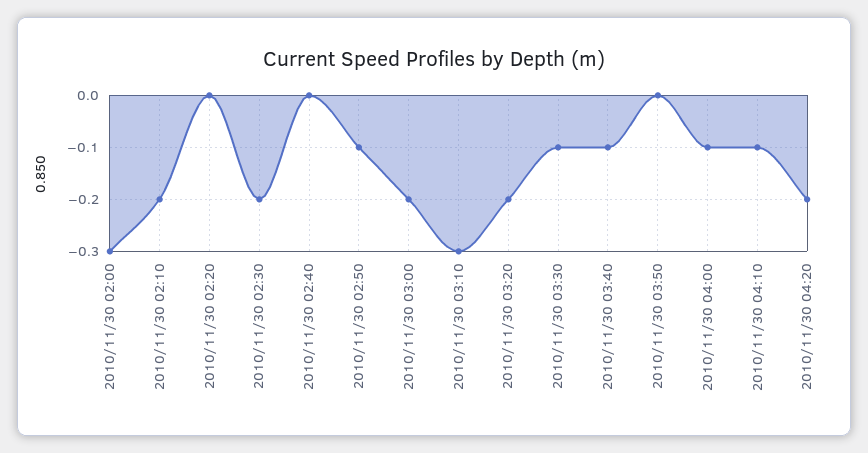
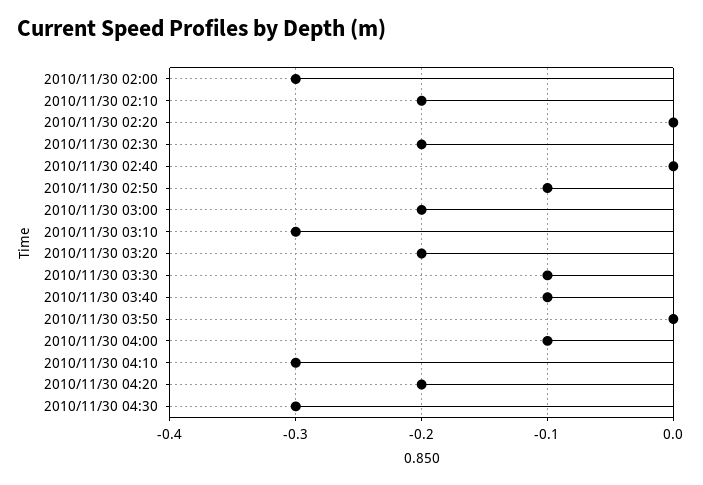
2010/11/30 04:10: -0.1 -> -0.3
2010/11/30 04:30: none -> -0.3

